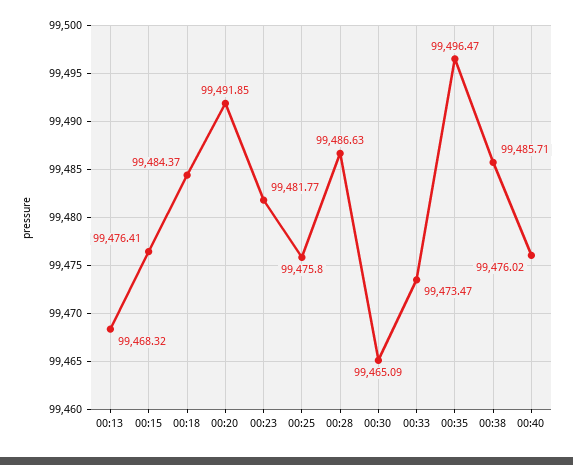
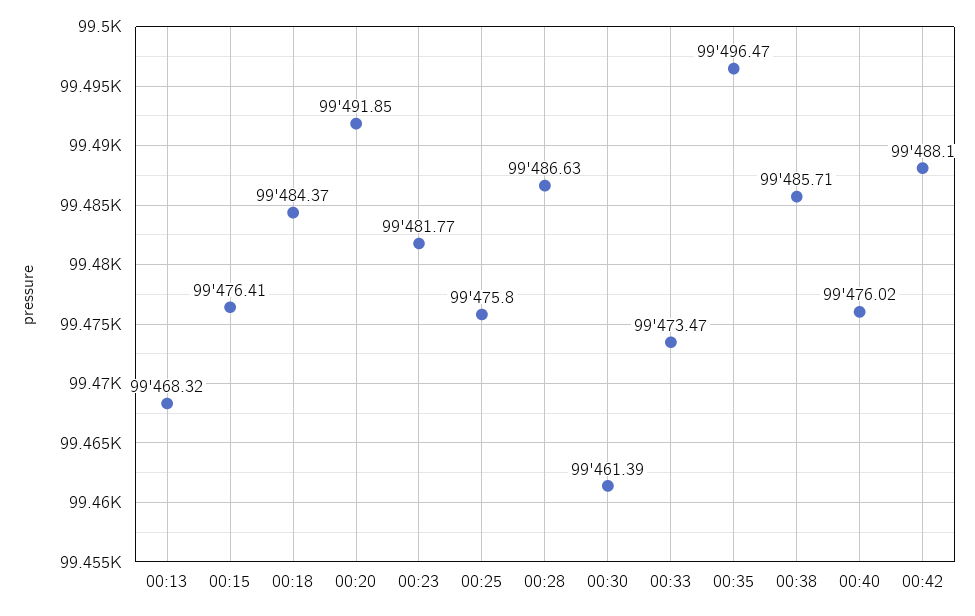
00:30: 99465.09 -> 99461.39
00:42: none -> 99488.1

